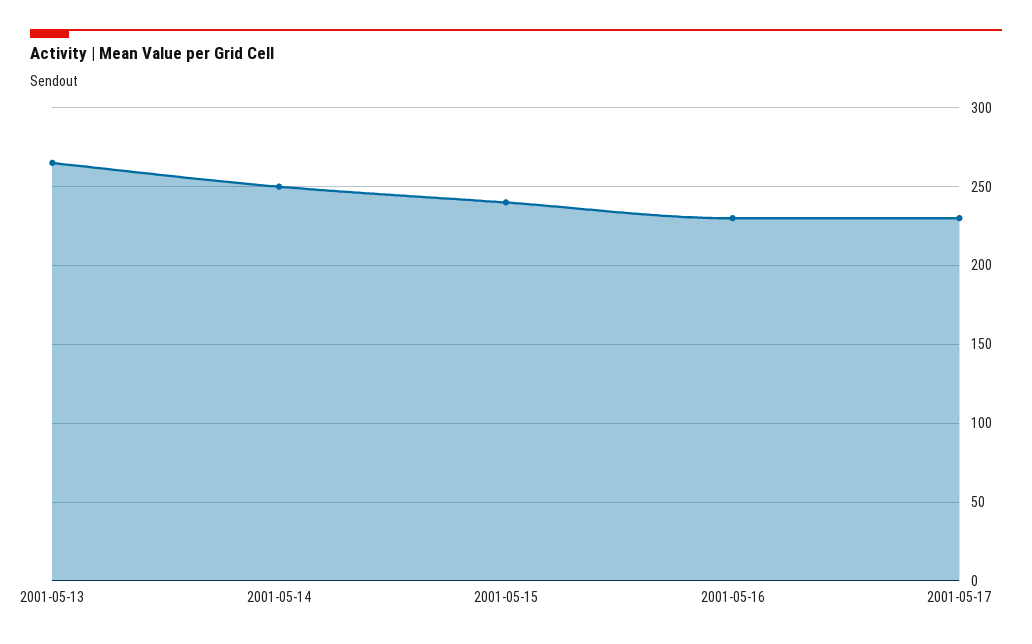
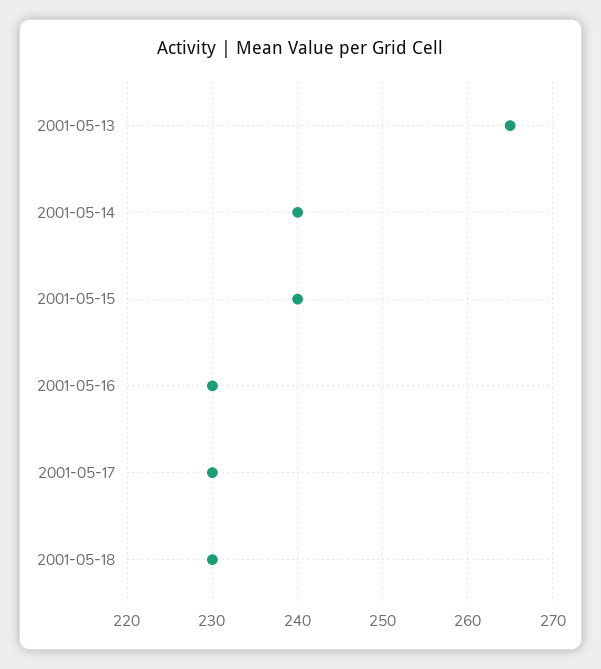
2001-05-14: 250 -> 240
2001-05-18: none -> 230

